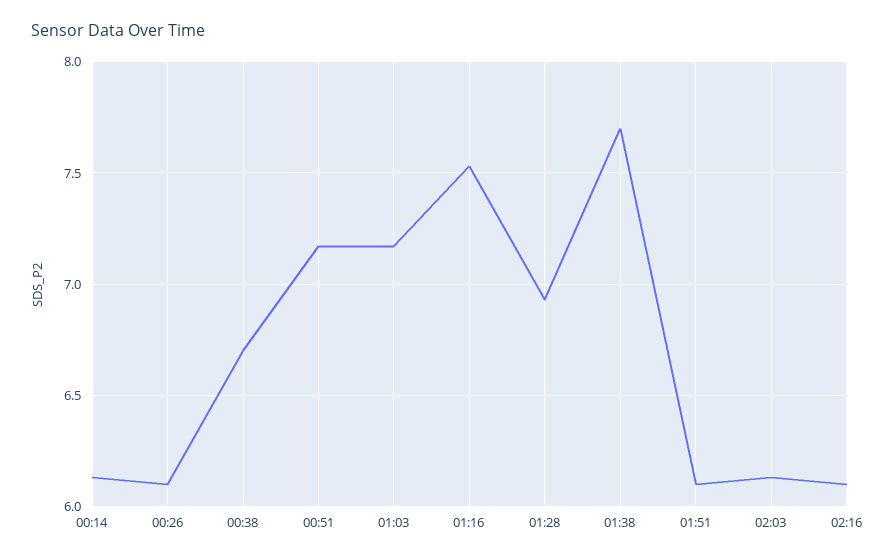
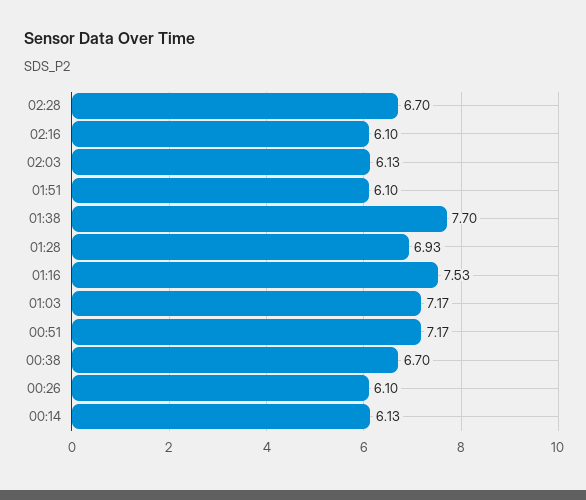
02:28: none -> 6.7

